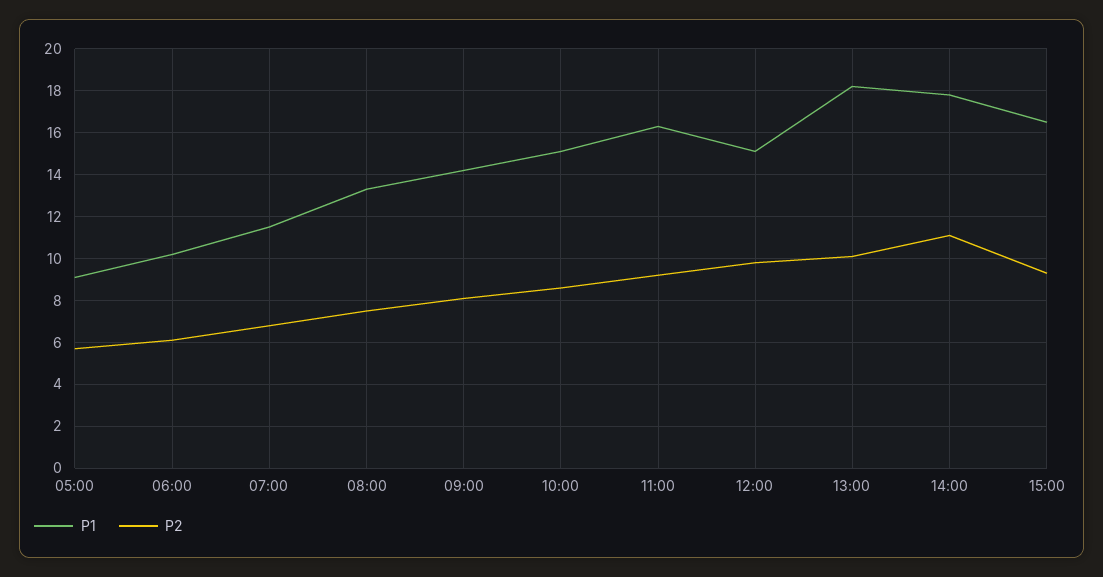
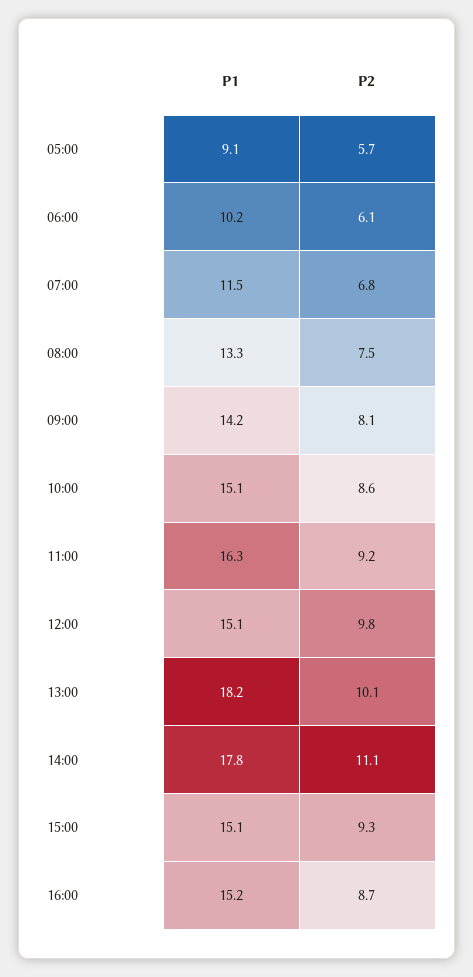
P1, 15:00: 16.5 -> 15.1
P1, 16:00: none -> 15.2
P2, 16:00: none -> 8.7

